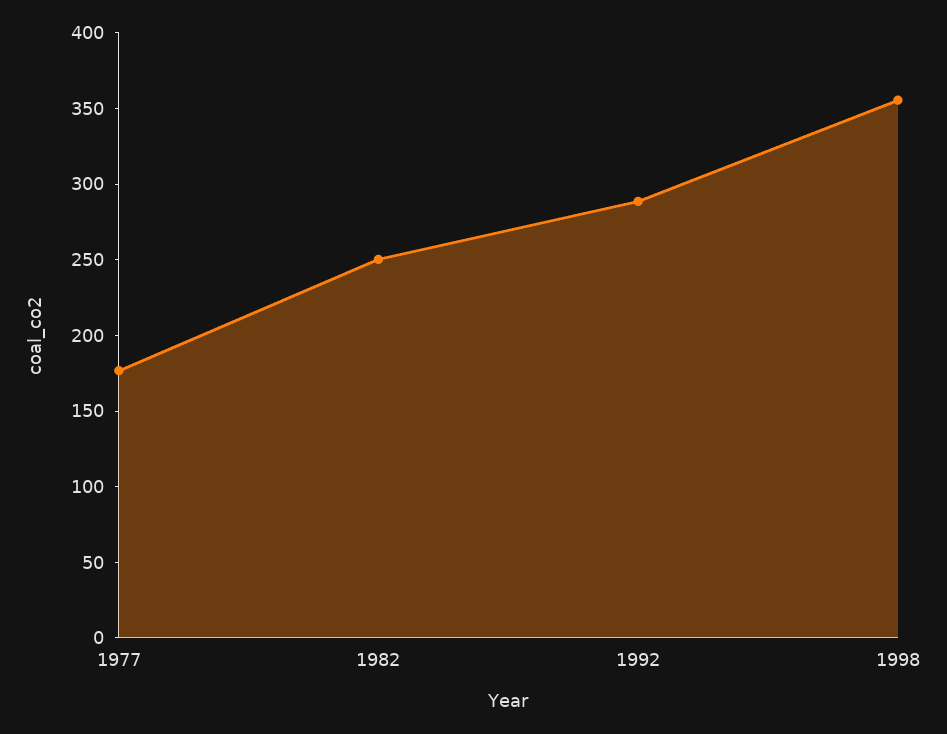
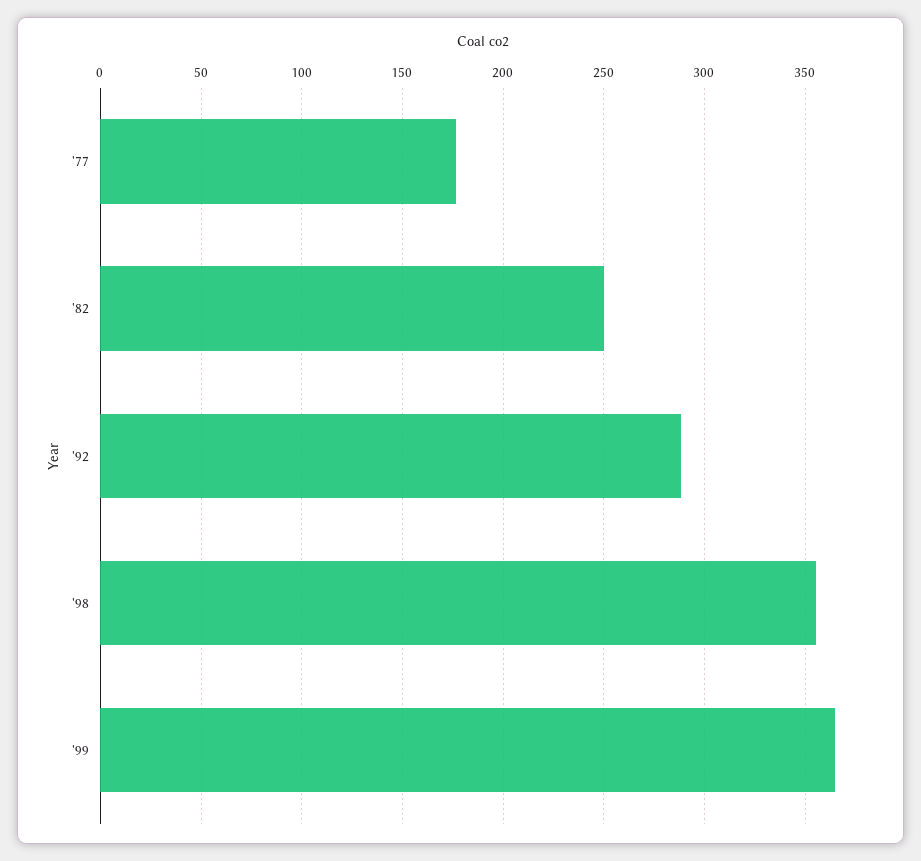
'99: none -> 365

